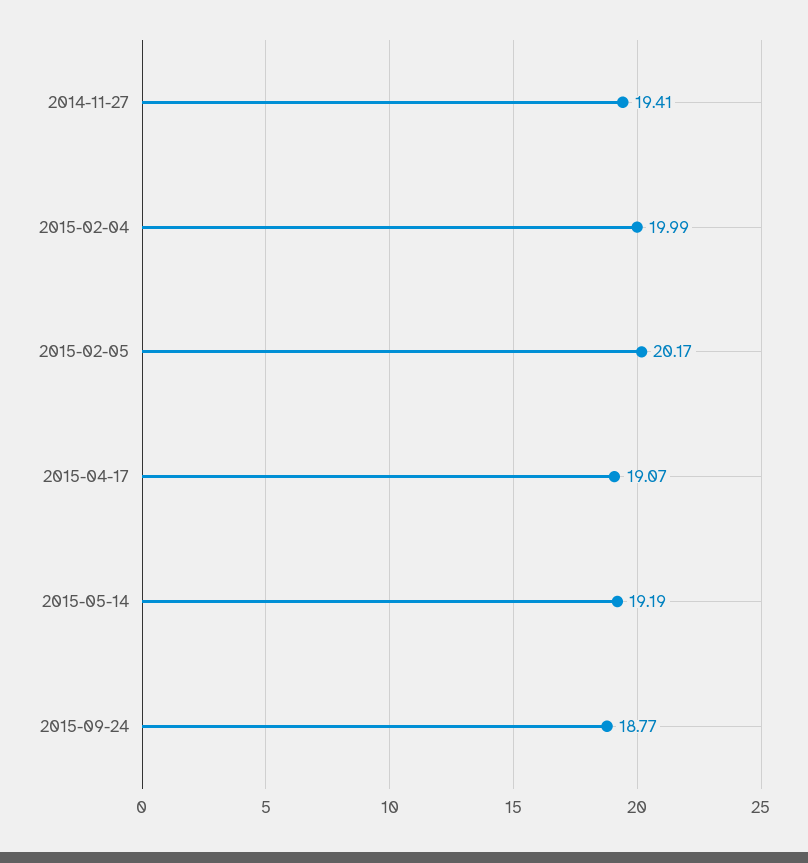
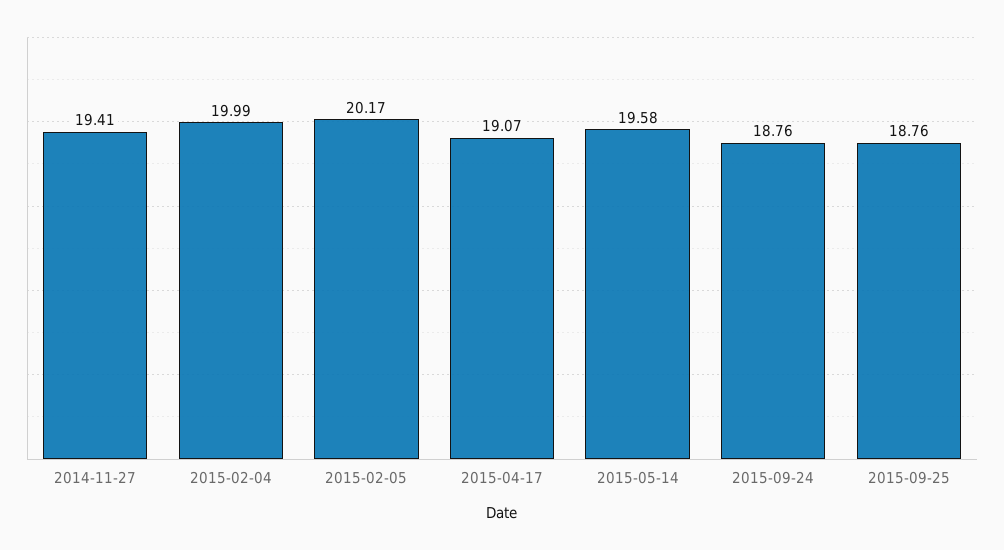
2015-05-14: 19.19 -> 19.58
2015-09-24: 18.77 -> 18.76
2015-09-25: none -> 18.76

